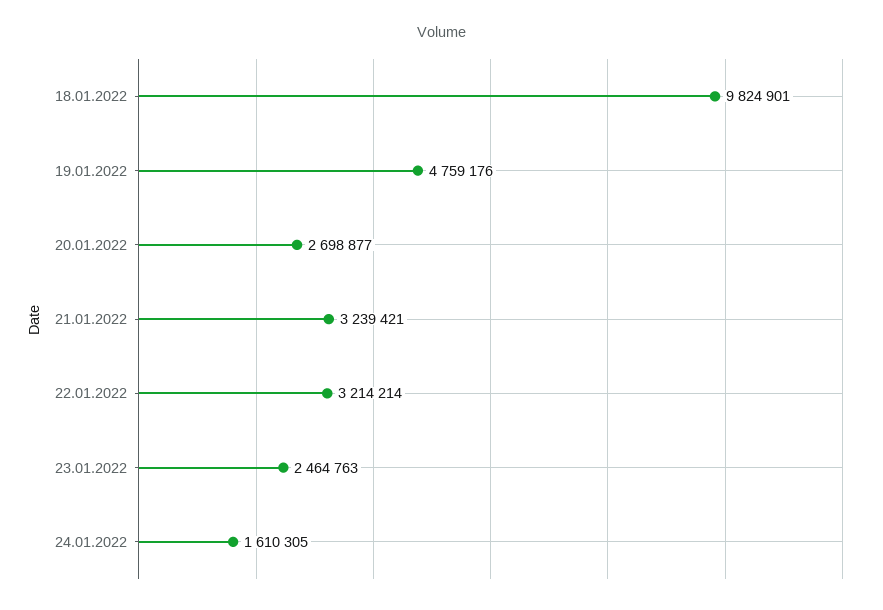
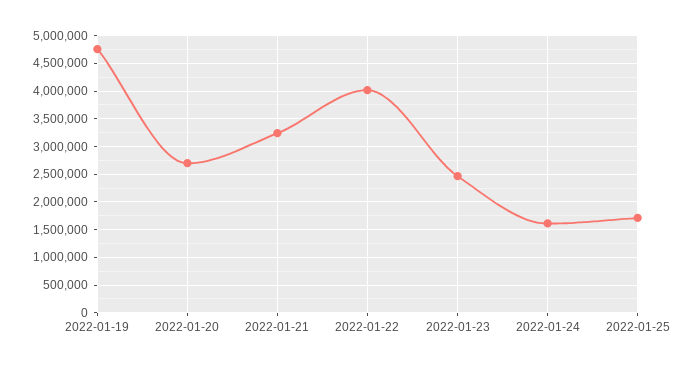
18.01.2022: 9824901 -> none
22.01.2022: 3214214 -> 4000000
2022-01-25: none -> 1750000

